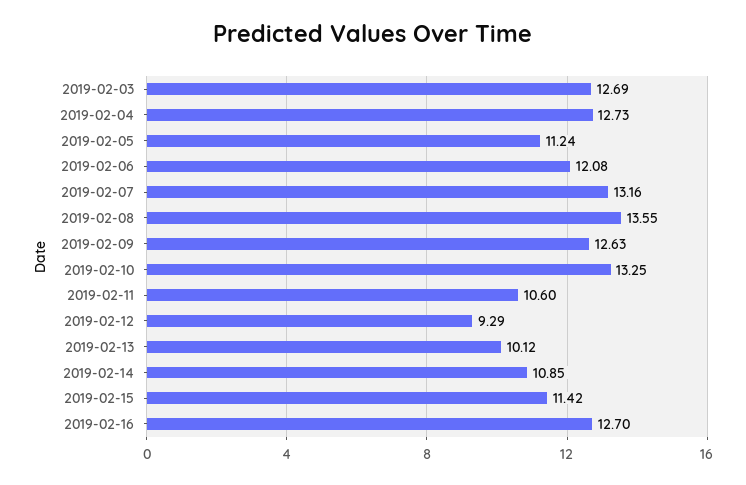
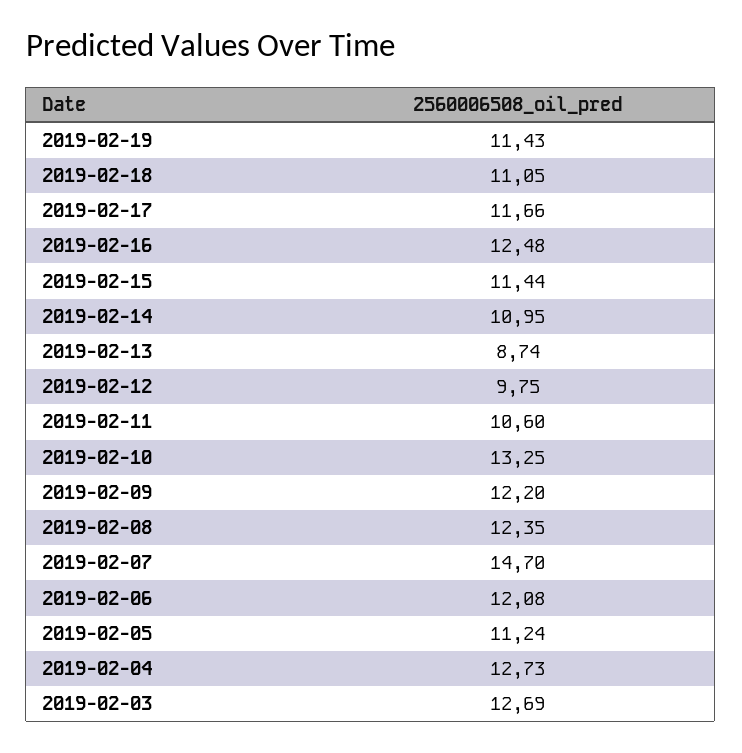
2019-02-07: 13.16 -> 14.7
2019-02-08: 13.55 -> 12.35
2019-02-09: 12.63 -> 12.2
2019-02-12: 9.29 -> 9.75
2019-02-13: 10.12 -> 8.74
2019-02-14: 10.85 -> 10.95
2019-02-15: 11.42 -> 11.44
2019-02-16: 12.7 -> 12.48
2019-02-19: none -> 11.43
2019-02-18: none -> 11.05
2019-02-17: none -> 11.66

